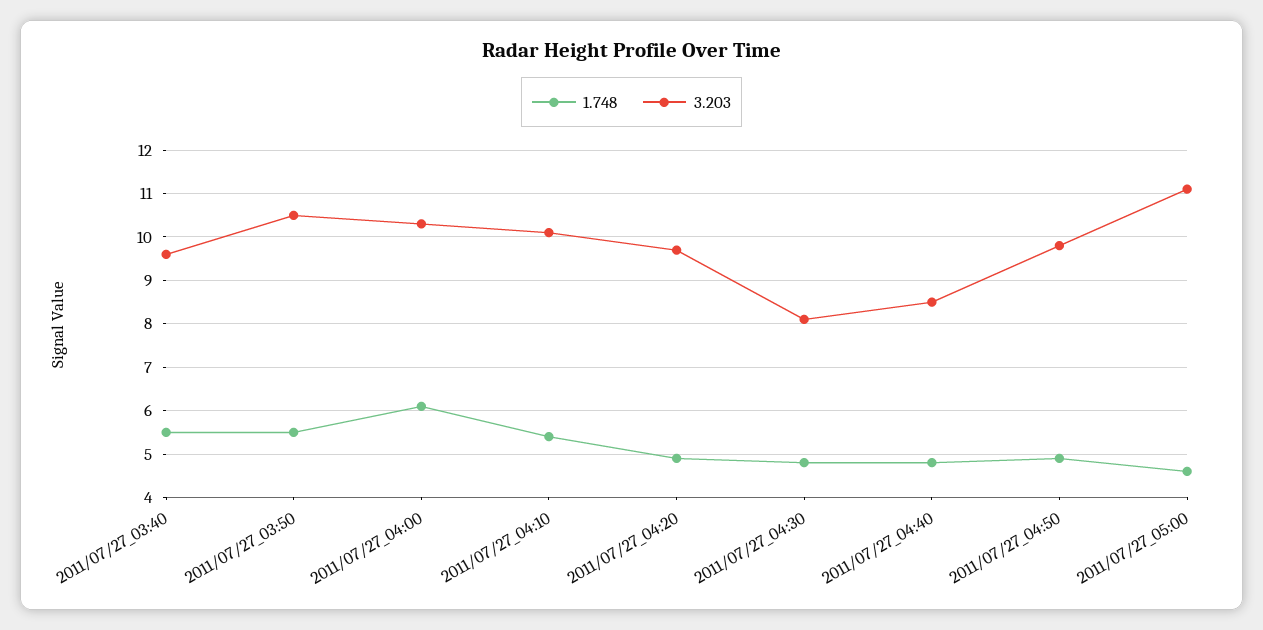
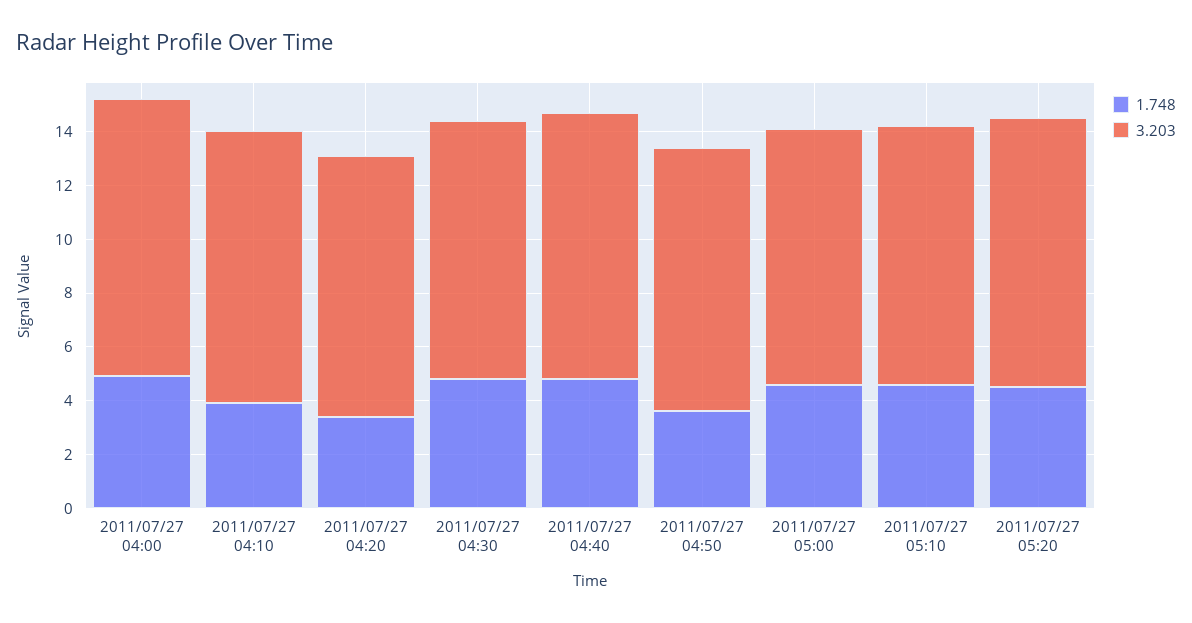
1.748, 2011/07/27_03:40: 5.5 -> none
3.203, 2011/07/27_03:40: 9.5 -> none
1.748, 2011/07/27_03:50: 5.5 -> none
3.203, 2011/07/27_03:50: 10.5 -> none
1.748, 2011/07/27_04:00: 6 -> 5
1.748, 2011/07/27_04:10: 5.5 -> 4
1.748, 2011/07/27_04:20: 5 -> 3.5
3.203, 2011/07/27_04:30: 8 -> 9.5
3.203, 2011/07/27_04:40: 8.5 -> 10
1.748, 2011/07/27_04:50: 5 -> 3.5
3.203, 2011/07/27_05:00: 11 -> 9.5
1.748, 2011/07/27 05:10: none -> 4.5
3.203, 2011/07/27 05:10: none -> 9.5
1.748, 2011/07/27 05:20: none -> 4.5
3.203, 2011/07/27 05:20: none -> 10

